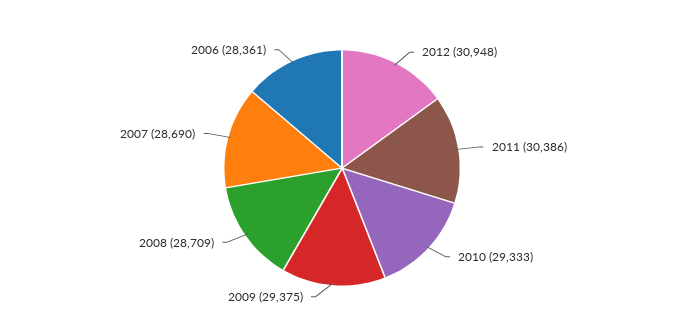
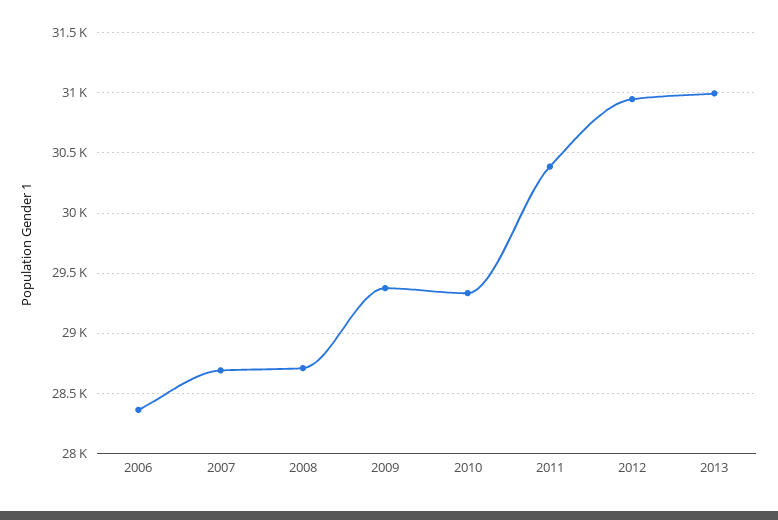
2013: none -> 31000

